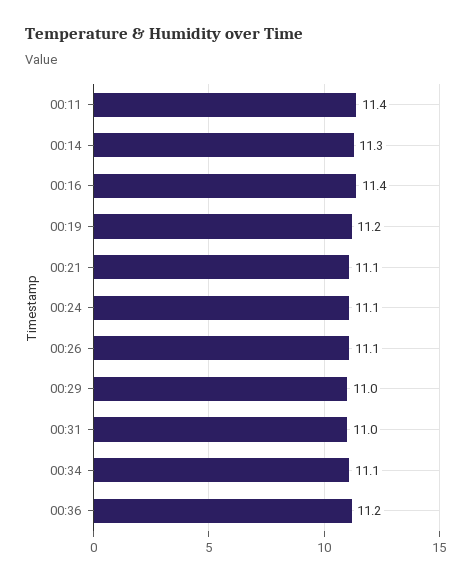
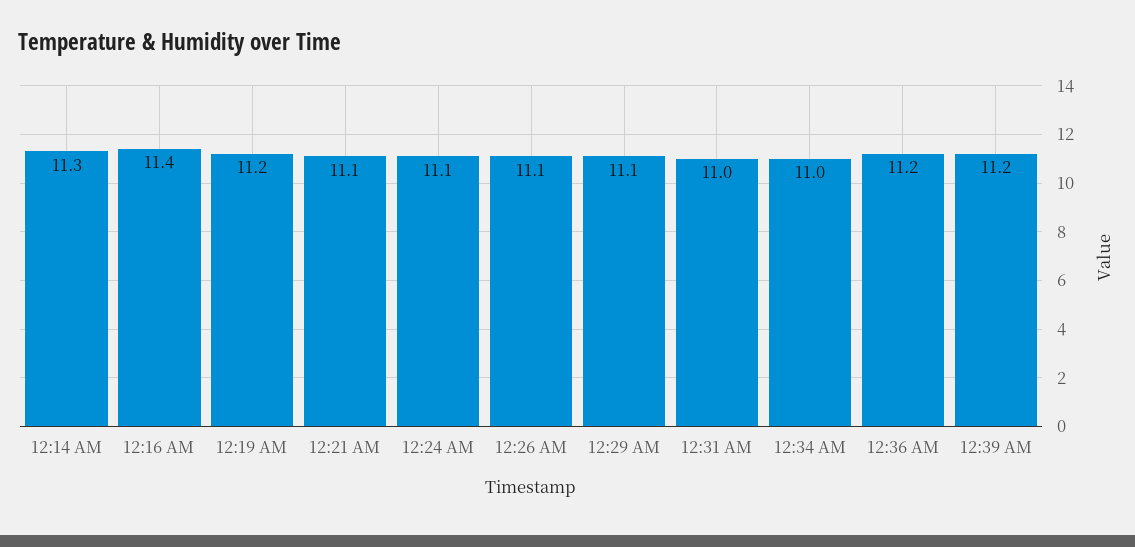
00:11: 11.4 -> none
00:29: 11 -> 11.1
00:34: 11.1 -> 11
12:39 AM: none -> 11.2

